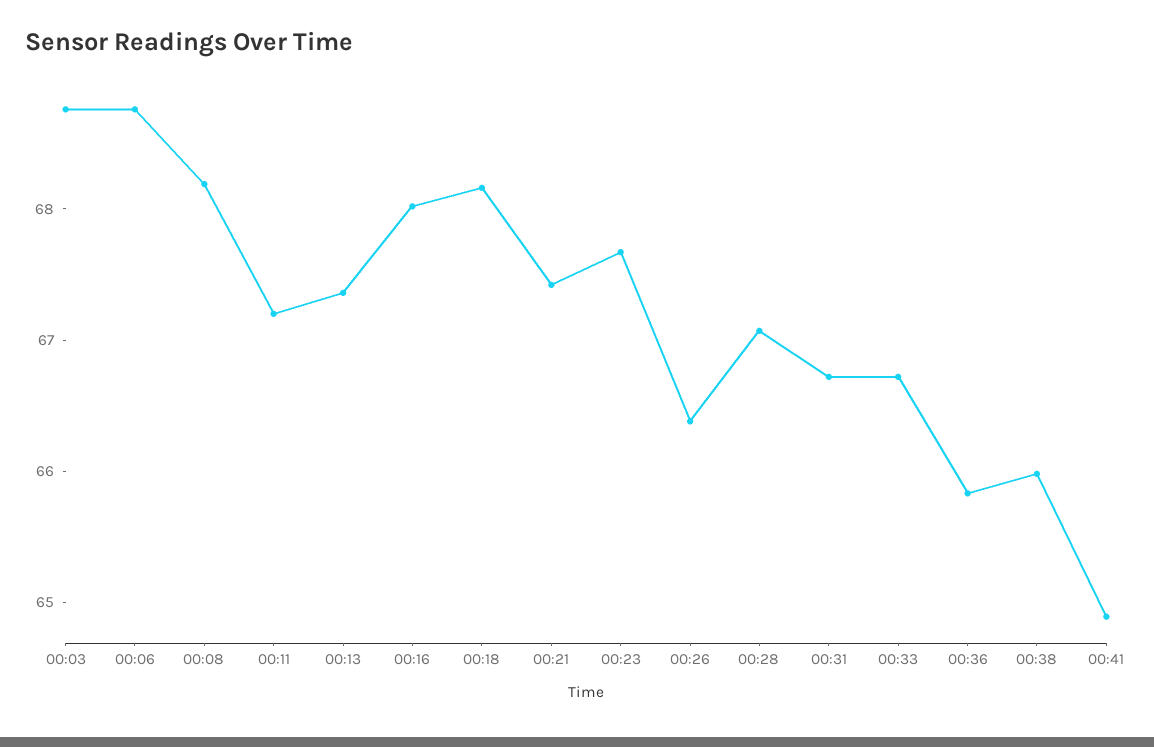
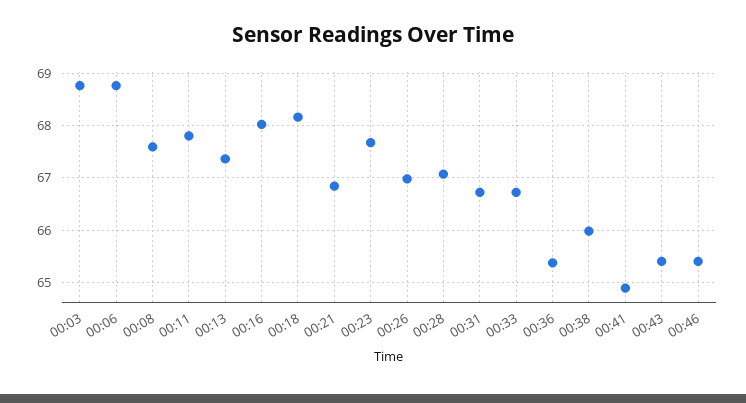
00:08: 68.2 -> 67.6
00:11: 67.2 -> 67.8
00:21: 67.4 -> 66.8
00:26: 66.4 -> 67
00:36: 65.8 -> 65.4
00:43: none -> 65.4
00:46: none -> 65.4

